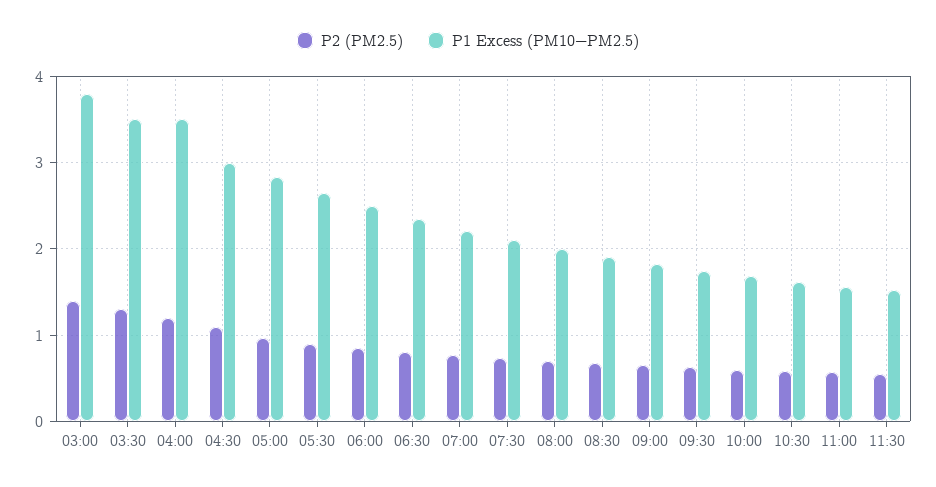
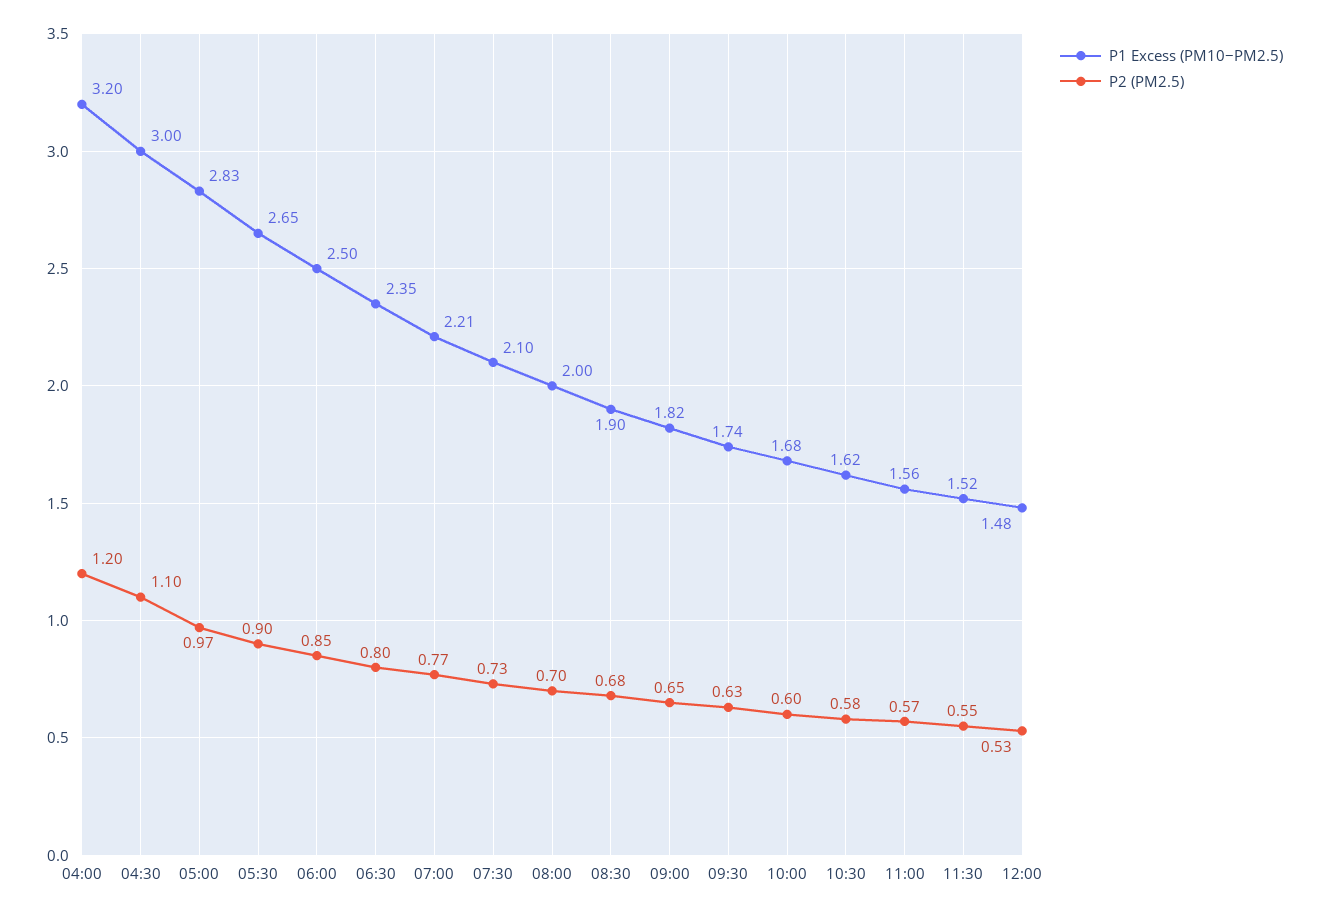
P2 (PM2.5), 03:00: 1.4 -> none
P1 Excess (PM10−PM2.5), 03:00: 3.8 -> none
P2 (PM2.5), 03:30: 1.3 -> none
P1 Excess (PM10−PM2.5), 03:30: 3.5 -> none
P1 Excess (PM10−PM2.5), 04:00: 3.5 -> 3.2
P1 Excess (PM10−PM2.5), 12:00: none -> 1.48
P2 (PM2.5), 12:00: none -> 0.53

